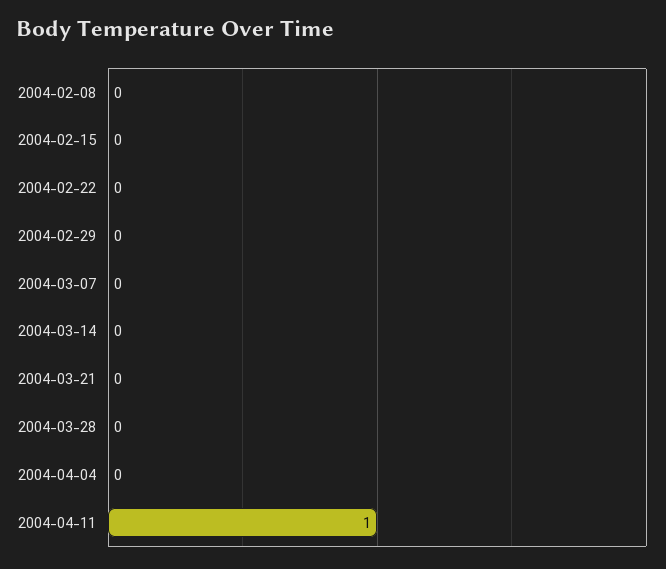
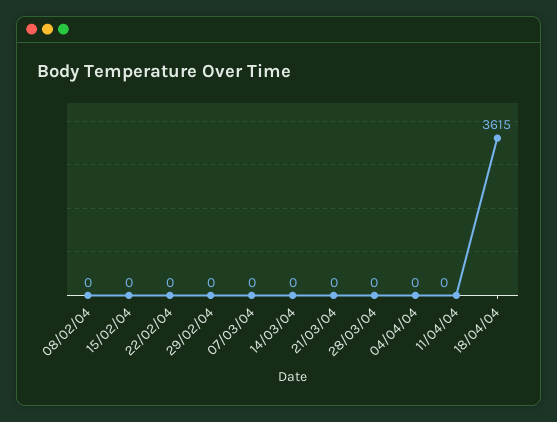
2004-04-11: 1 -> 0
18/04/04: none -> 3615

